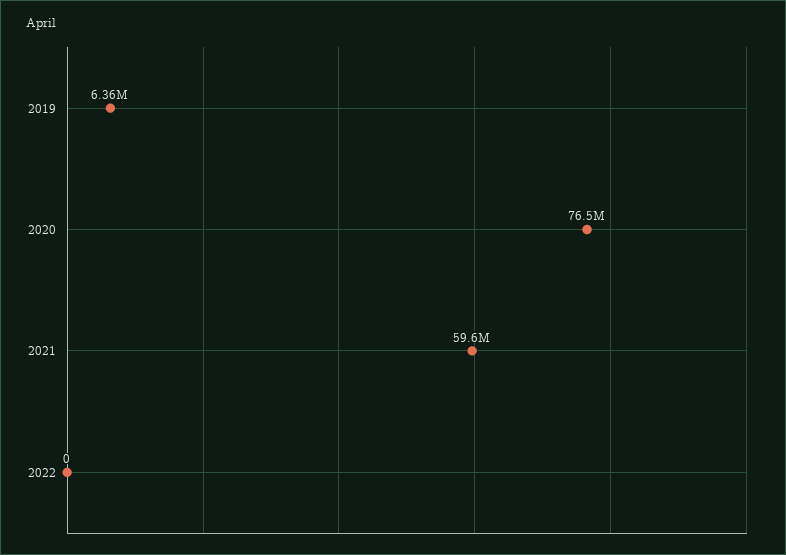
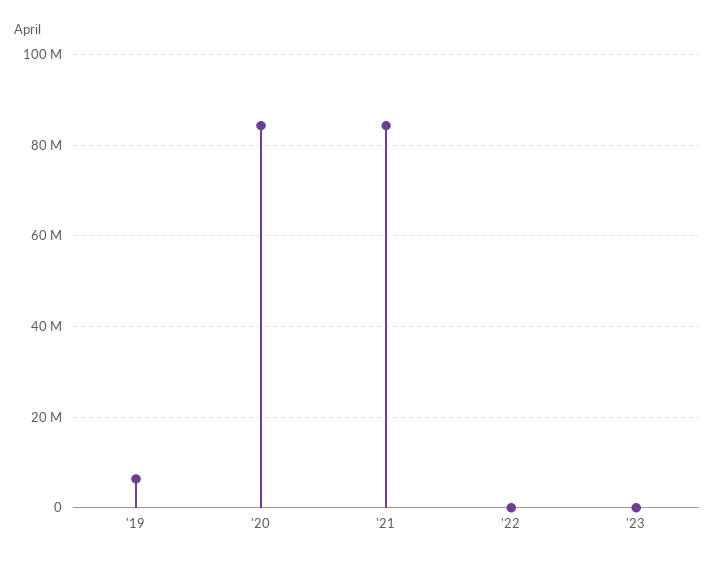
2020: 76500000 -> 84000000
2021: 59600000 -> 84000000
'23: none -> 0

